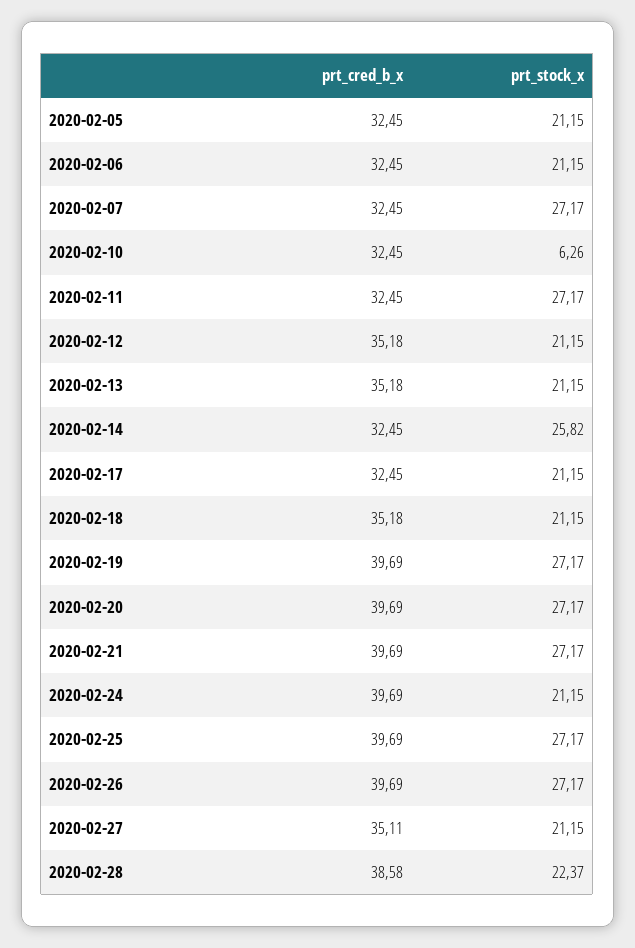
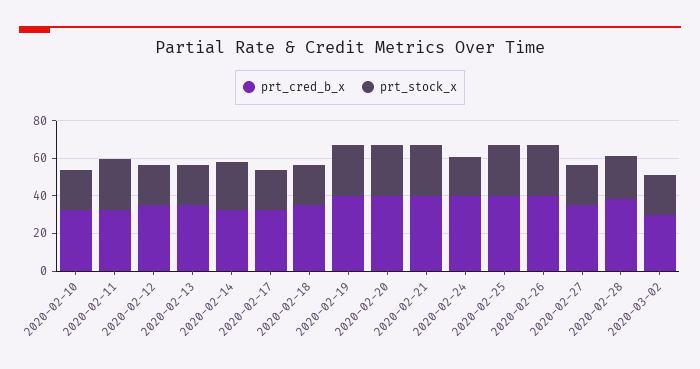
prt_cred_b_x, 2020-02-05: 32.45 -> none
prt_stock_x, 2020-02-05: 21.15 -> none
prt_cred_b_x, 2020-02-06: 32.45 -> none
prt_stock_x, 2020-02-06: 21.15 -> none
prt_cred_b_x, 2020-02-07: 32.45 -> none
prt_stock_x, 2020-02-07: 27.17 -> none
prt_stock_x, 2020-02-10: 6.26 -> 20
prt_cred_b_x, 2020-03-02: none -> 30
prt_stock_x, 2020-03-02: none -> 20

